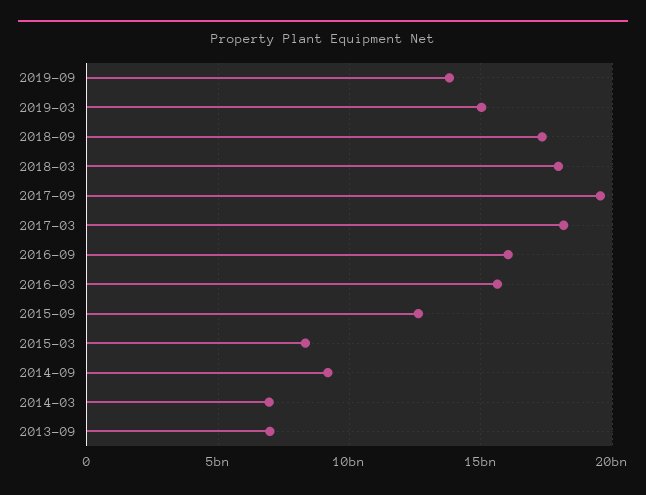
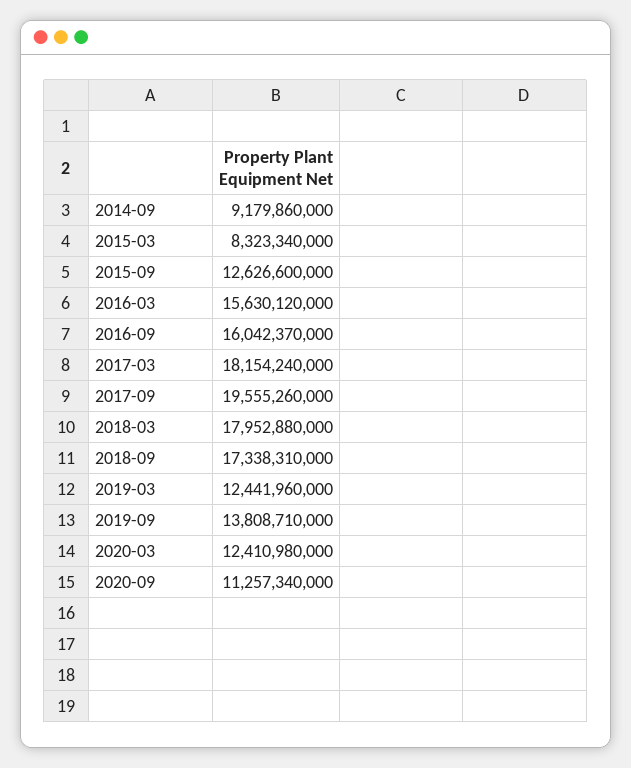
2019-03: 15000000000 -> 12441960000
2014-03: 7000000000 -> none
2013-09: 7000000000 -> none
2020-03: none -> 12410980000
2020-09: none -> 11257340000

